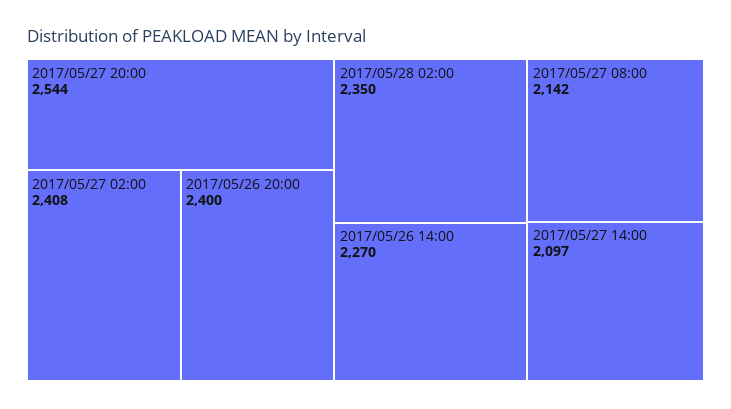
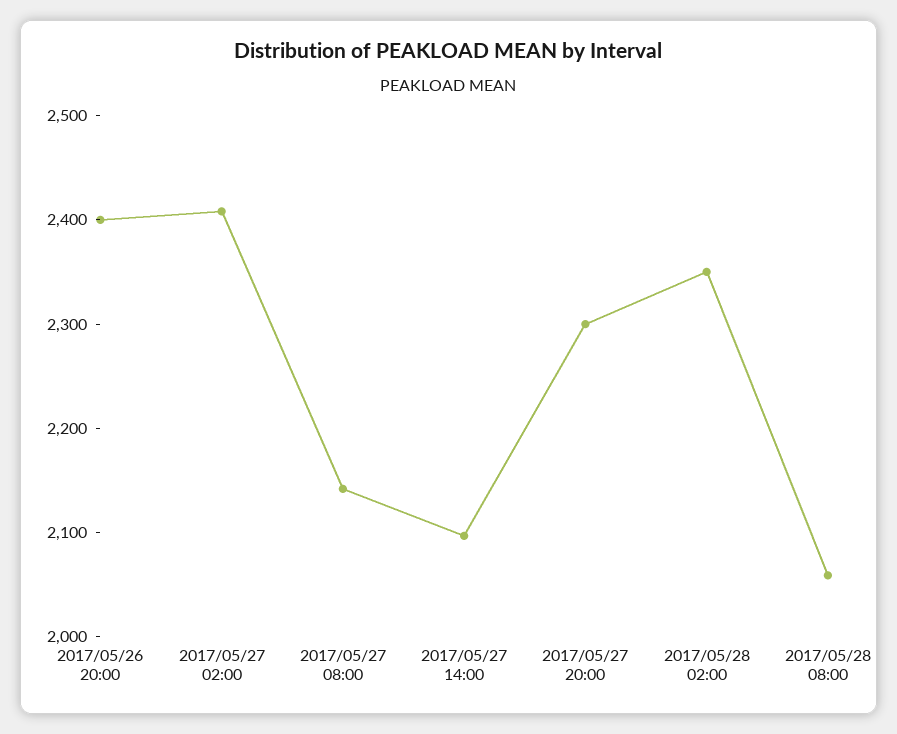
2017/05/27 20:00: 2544 -> 2300
2017/05/26 14:00: 2270 -> none
2017/05/28 08:00: none -> 2060

